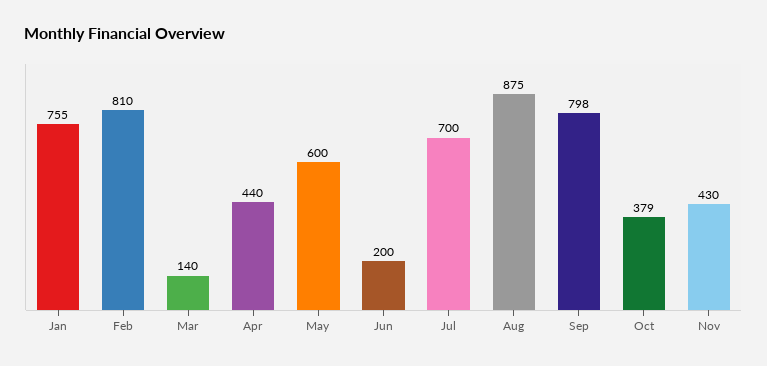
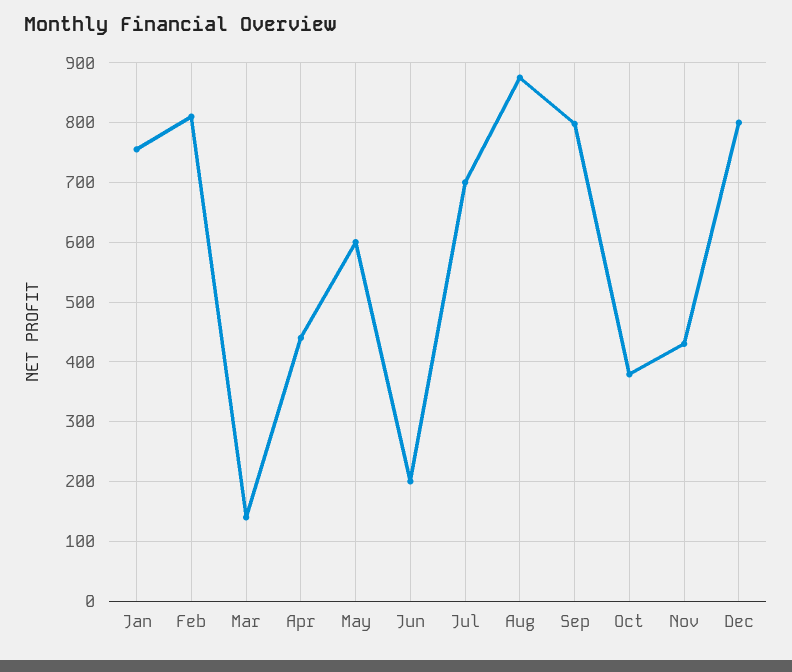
Dec: none -> 800

